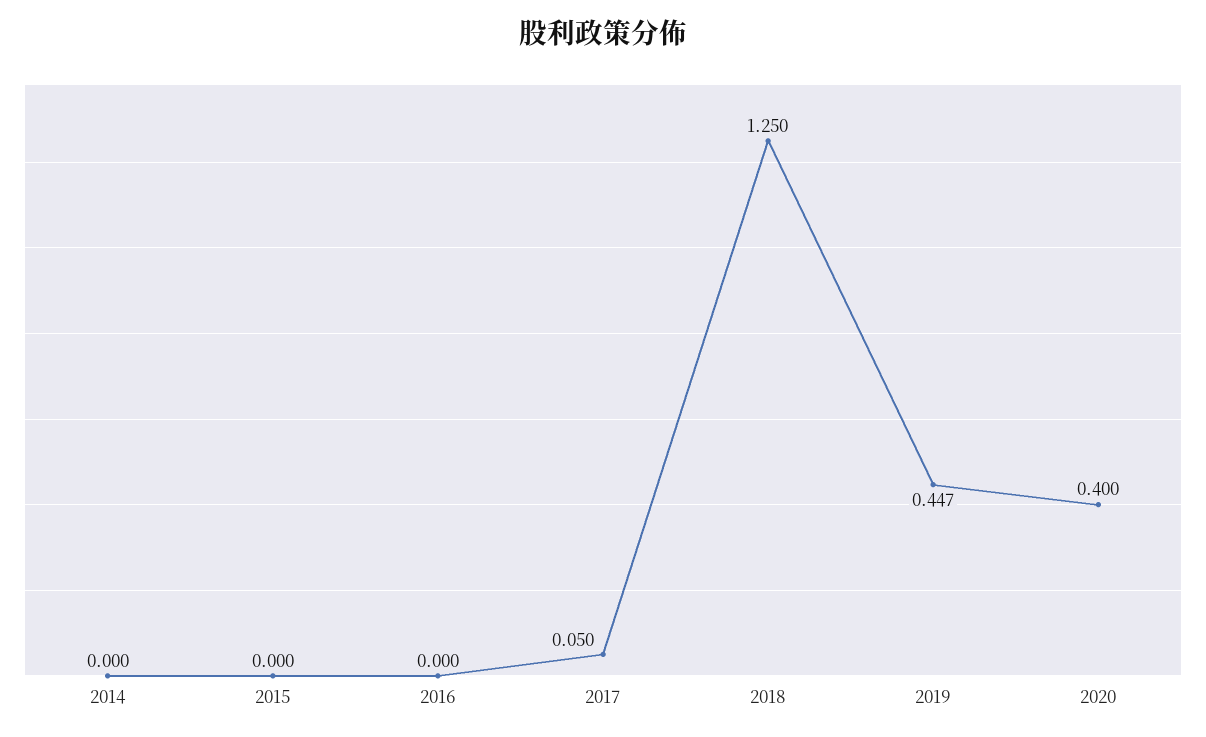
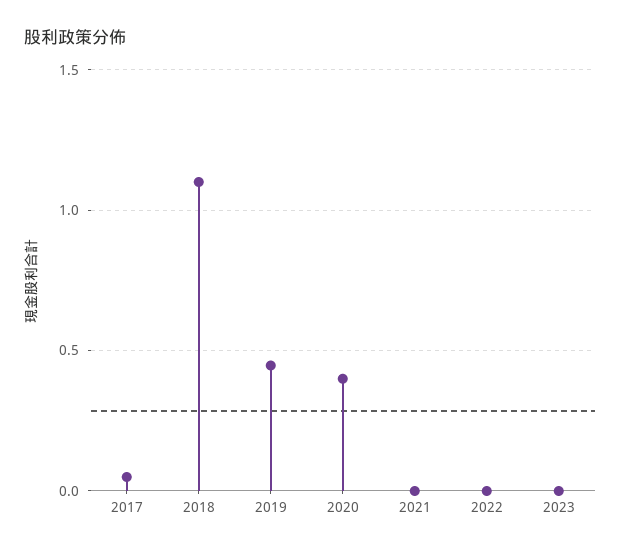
2014: 0 -> none
2015: 0 -> none
2016: 0 -> none
2018: 1.25 -> 1.1
2021: none -> 0
2022: none -> 0
2023: none -> 0

